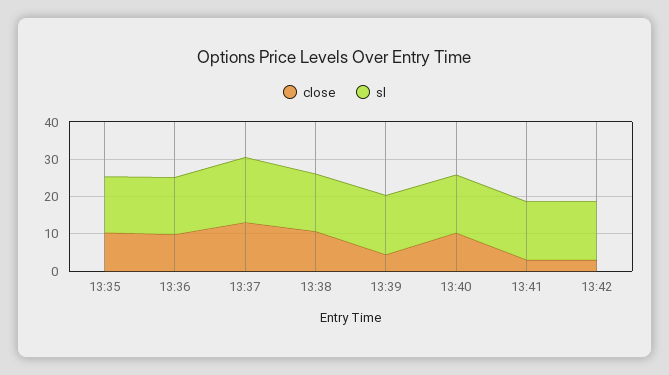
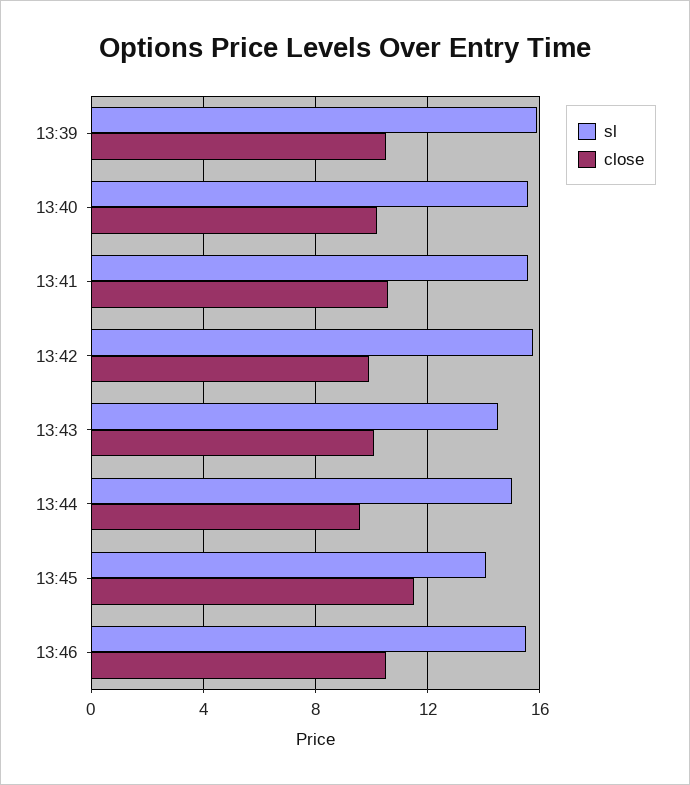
close, 13:35: 10 -> none
sl, 13:35: 15 -> none
close, 13:36: 10 -> none
sl, 13:36: 15 -> none
close, 13:37: 12.5 -> none
sl, 13:37: 17.5 -> none
close, 13:38: 10 -> none
sl, 13:38: 15 -> none
close, 13:39: 5 -> 10.5
close, 13:41: 2.5 -> 10.5
close, 13:42: 2.5 -> 10
sl, 13:43: none -> 14.5
close, 13:43: none -> 10
sl, 13:44: none -> 15
close, 13:44: none -> 9.5
sl, 13:45: none -> 14
close, 13:45: none -> 11.5
sl, 13:46: none -> 15.5
close, 13:46: none -> 10.5

